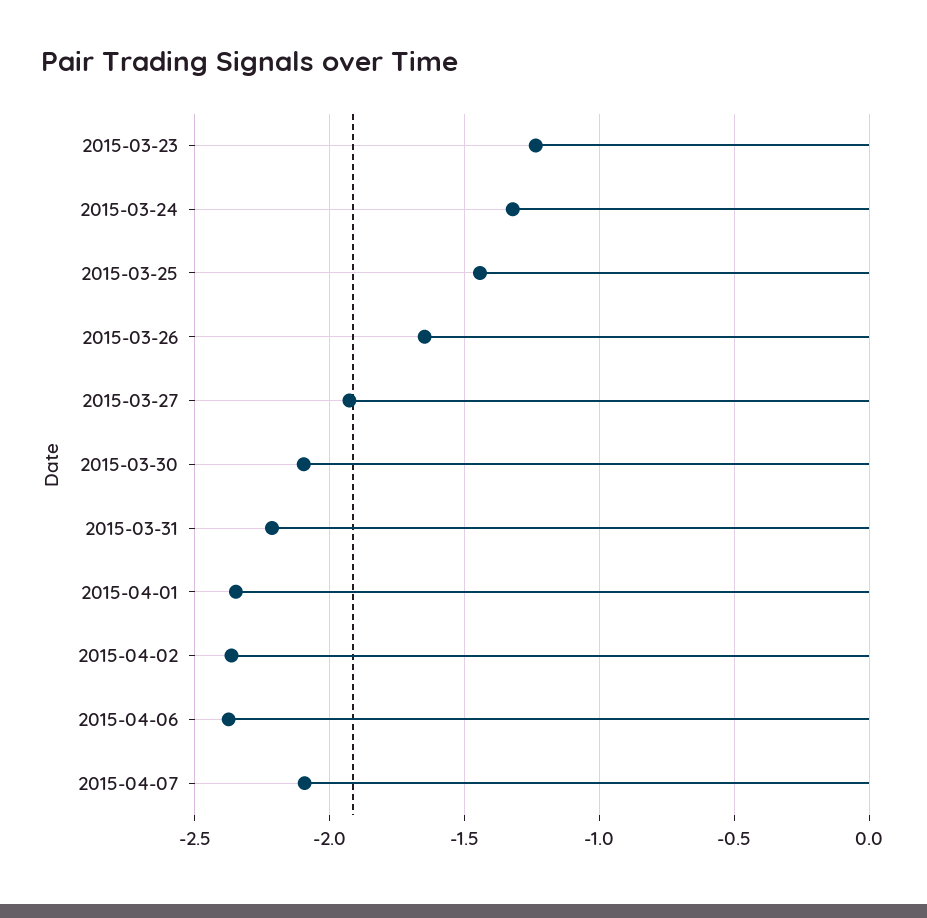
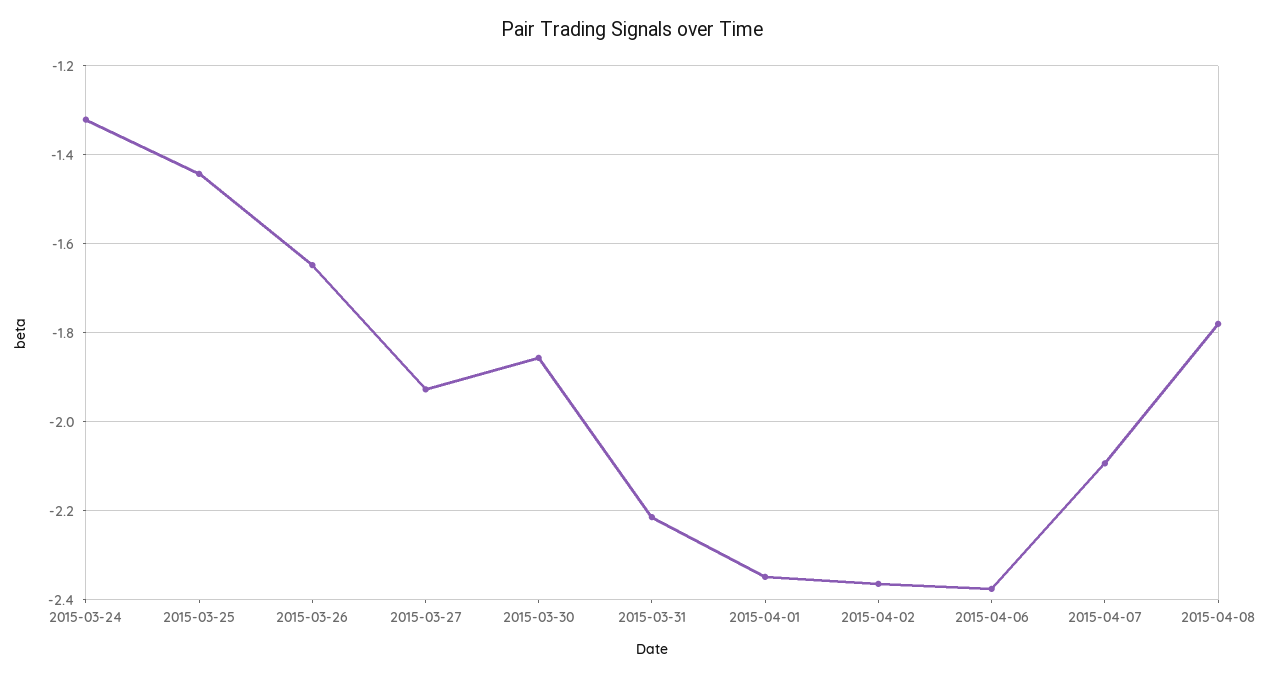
2015-03-23: -1.25 -> none
2015-03-30: -2.1 -> -1.86
2015-04-08: none -> -1.78

